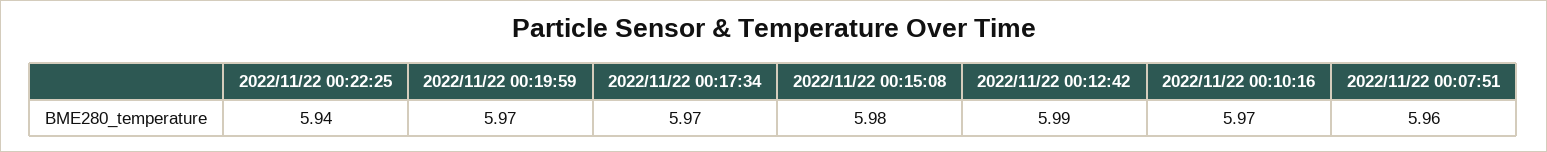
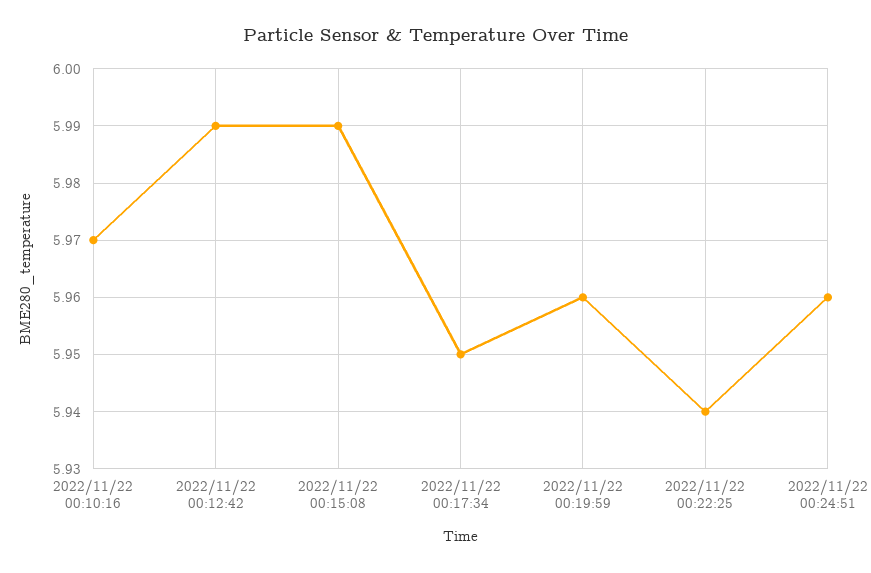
2022/11/22 00:19:59: 5.97 -> 5.96
2022/11/22 00:17:34: 5.97 -> 5.95
2022/11/22 00:15:08: 5.98 -> 5.99
2022/11/22 00:07:51: 5.96 -> none
2022/11/22 00:24:51: none -> 5.96

